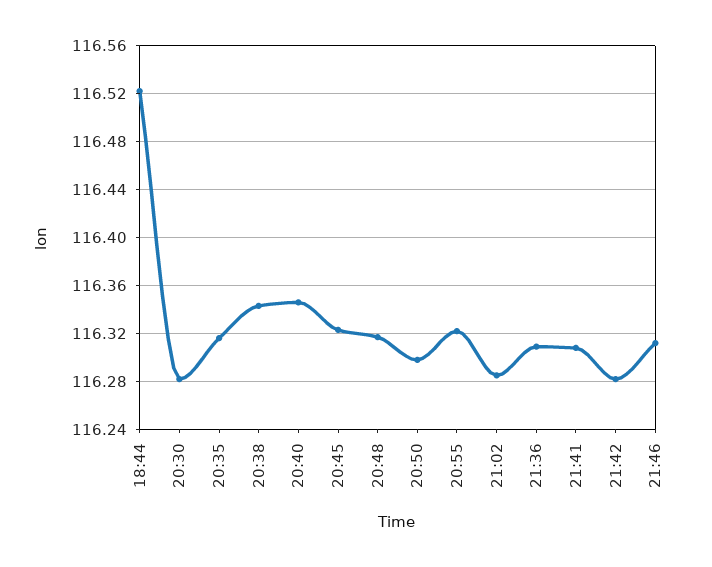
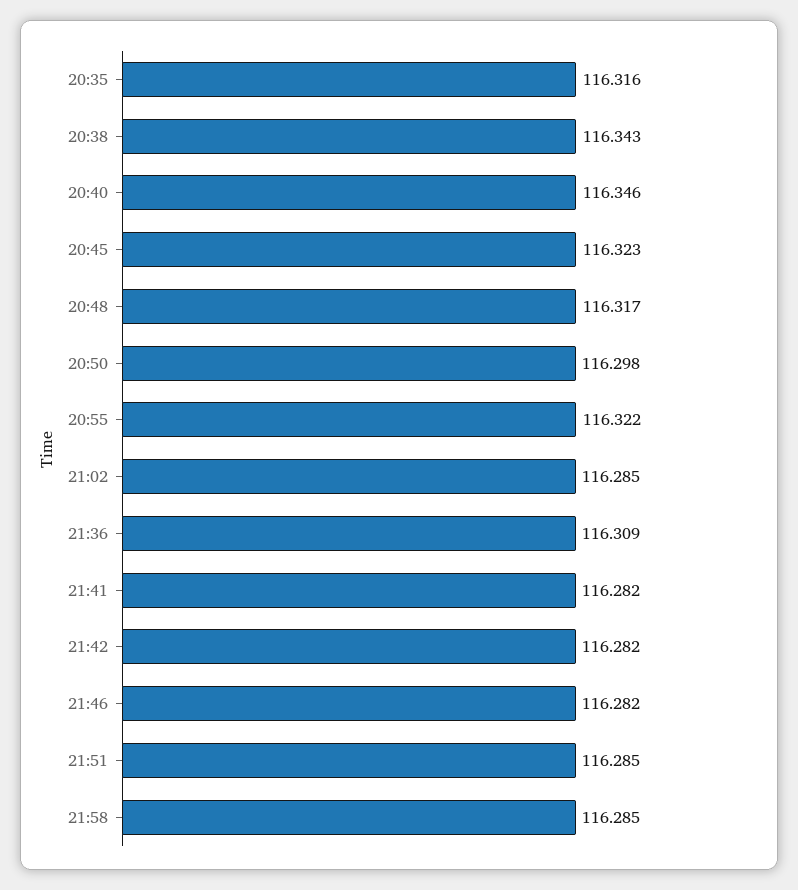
18:44: 116.52 -> none
20:30: 116.28 -> none
21:41: 116.31 -> 116.282
21:46: 116.31 -> 116.282
21:51: none -> 116.285
21:58: none -> 116.285

